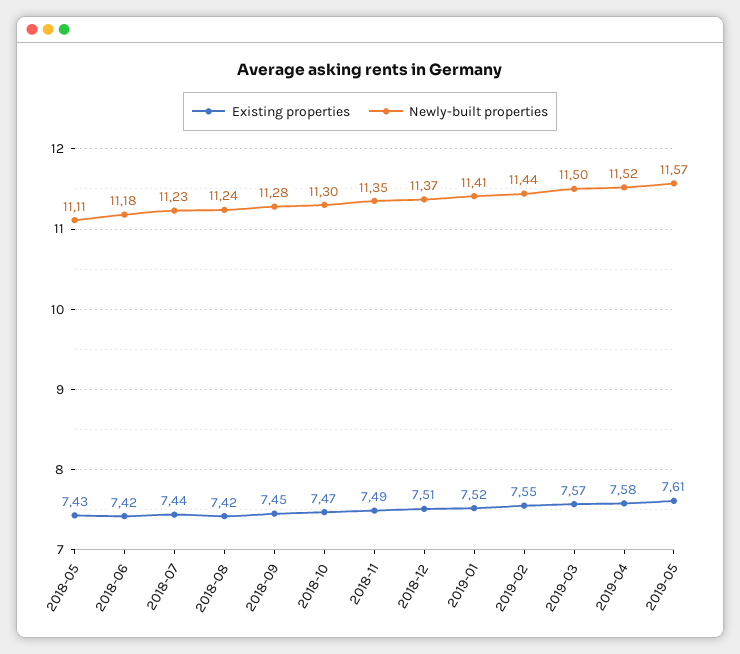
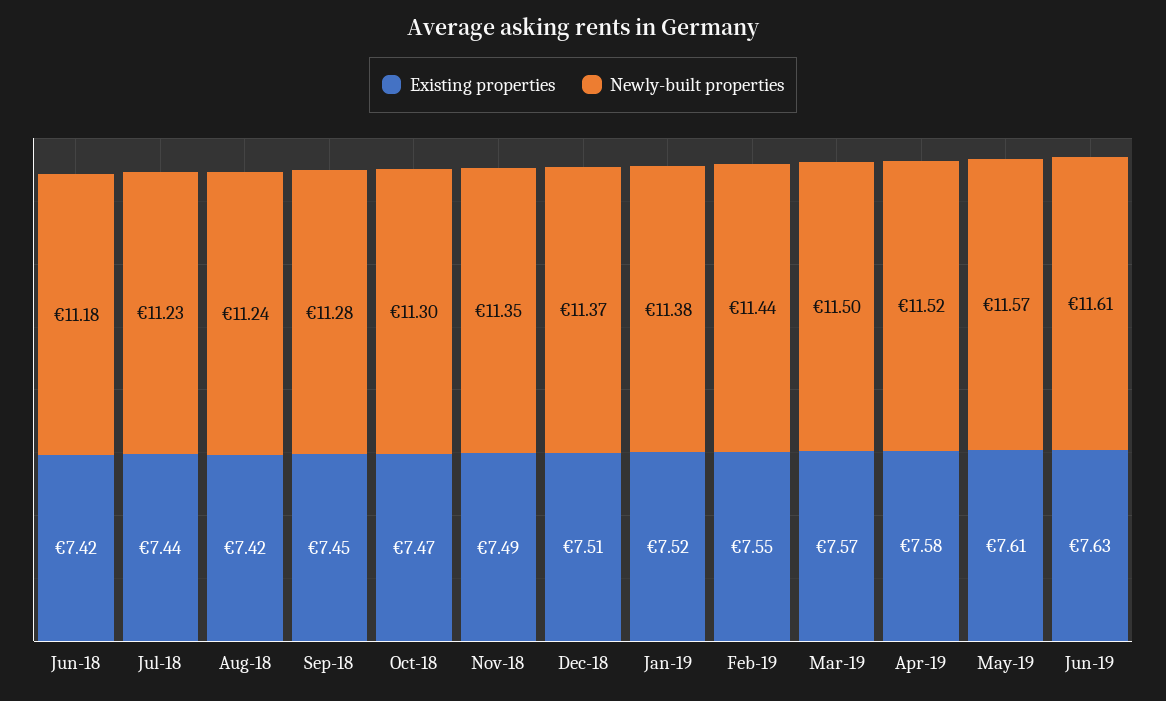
Existing properties, 2018-05: 7.43 -> none
Newly-built properties, 2018-05: 11.11 -> none
Newly-built properties, 2019-01: 11.41 -> 11.38
Existing properties, Jun-19: none -> 7.63
Newly-built properties, Jun-19: none -> 11.61

